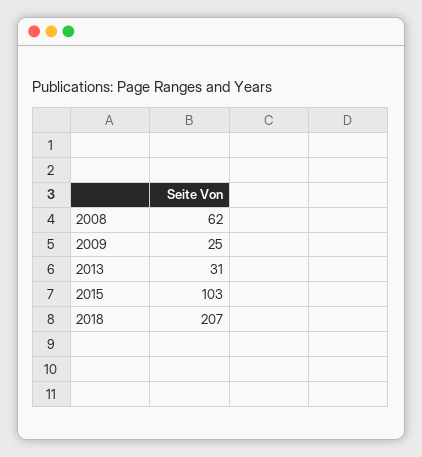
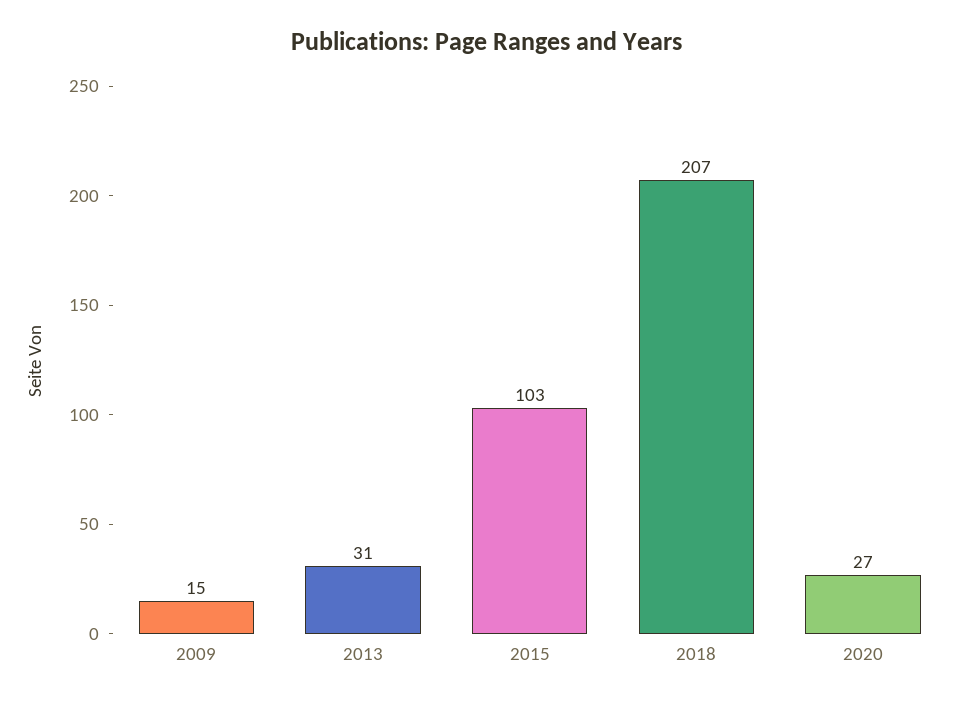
2008: 62 -> none
2009: 25 -> 15
2020: none -> 27

